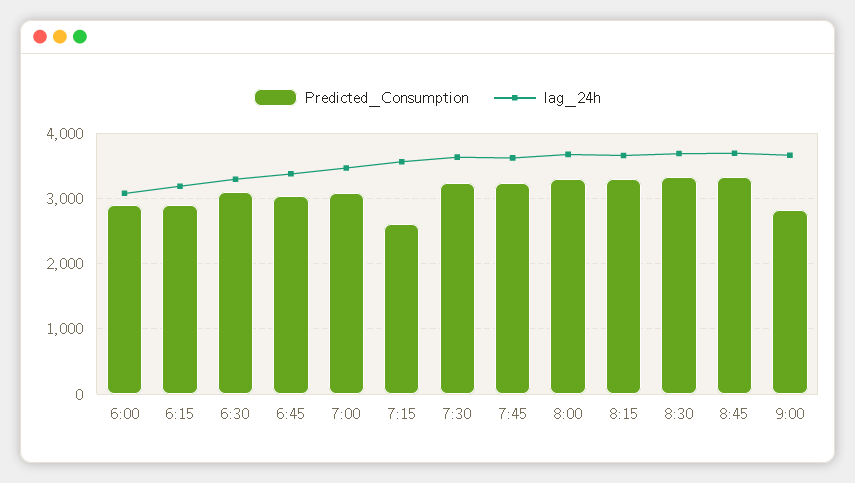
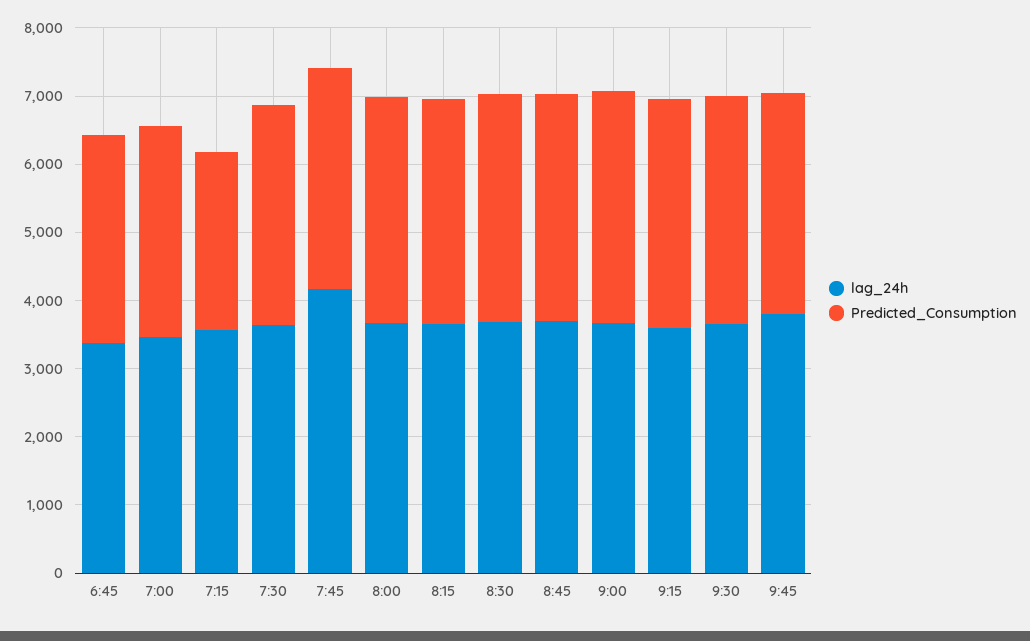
Predicted_Consumption, 6:00: 2900 -> none
lag_24h, 6:00: 3100 -> none
Predicted_Consumption, 6:15: 2900 -> none
lag_24h, 6:15: 3200 -> none
Predicted_Consumption, 6:30: 3100 -> none
lag_24h, 6:30: 3300 -> none
lag_24h, 7:45: 3600 -> 4200
Predicted_Consumption, 9:00: 2800 -> 3400
lag_24h, 9:15: none -> 3600
Predicted_Consumption, 9:15: none -> 3400
lag_24h, 9:30: none -> 3600
Predicted_Consumption, 9:30: none -> 3400
lag_24h, 9:45: none -> 3800
Predicted_Consumption, 9:45: none -> 3200

